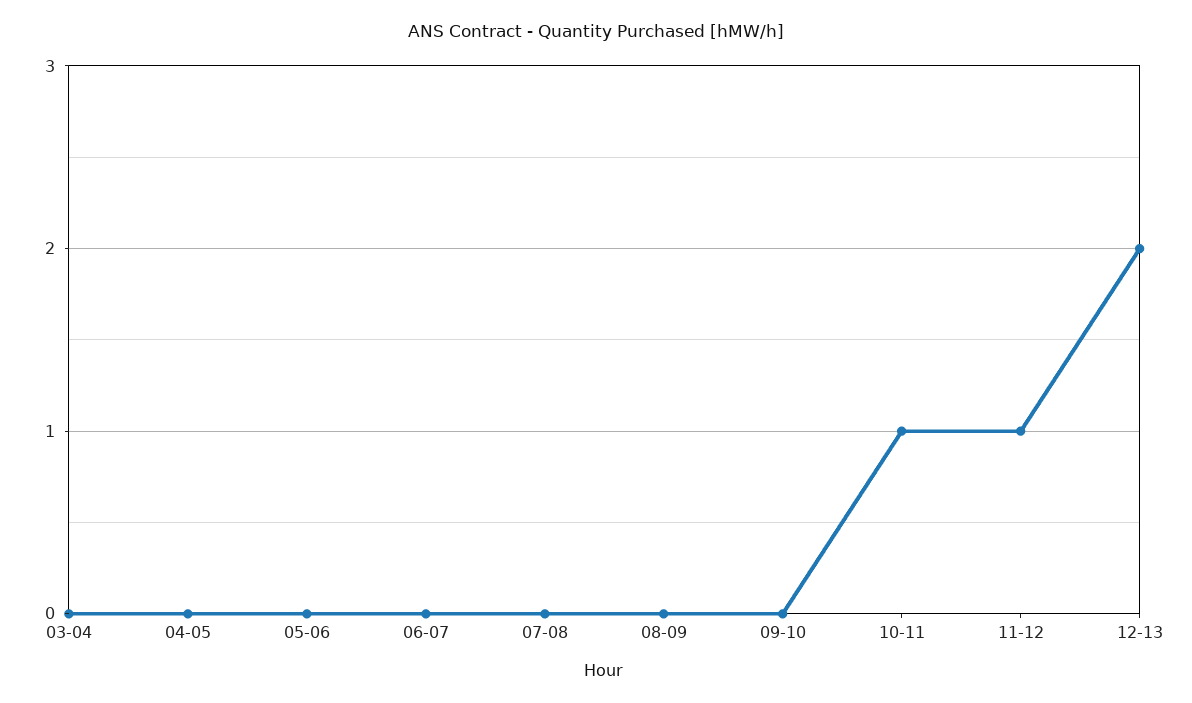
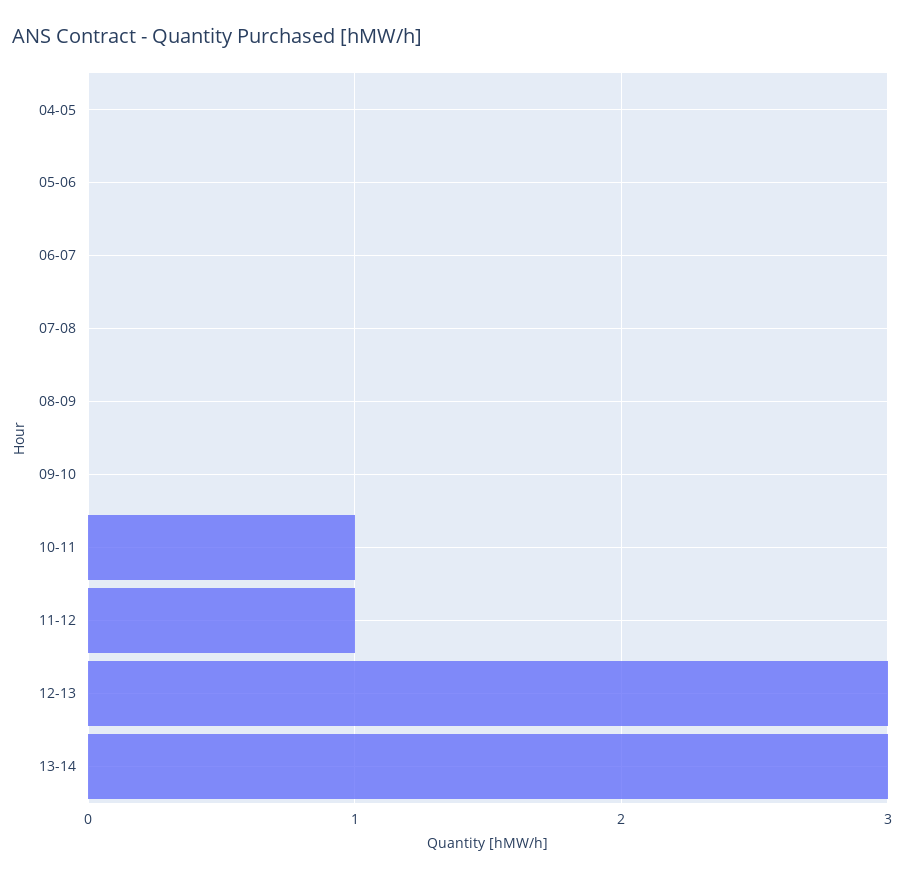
03-04: 0 -> none
12-13: 2 -> 3
13-14: none -> 3

